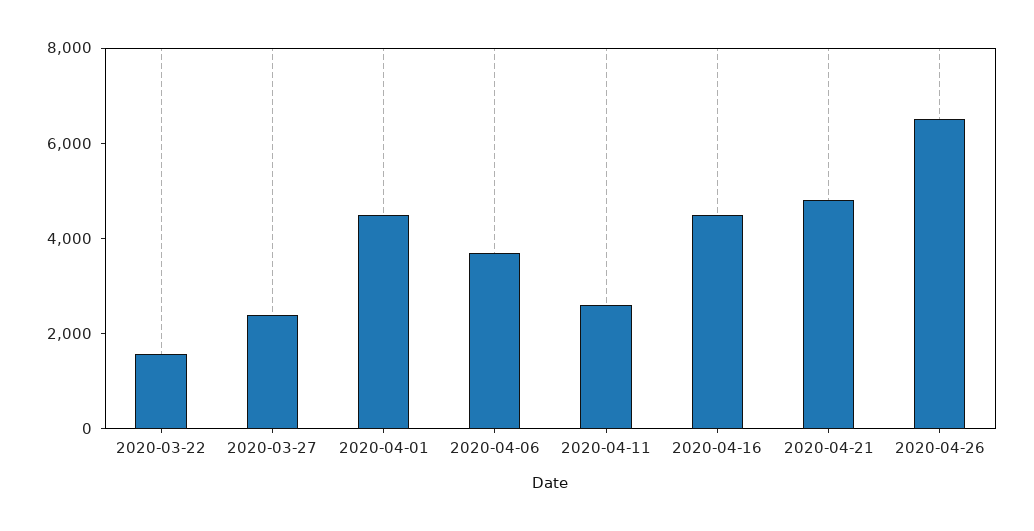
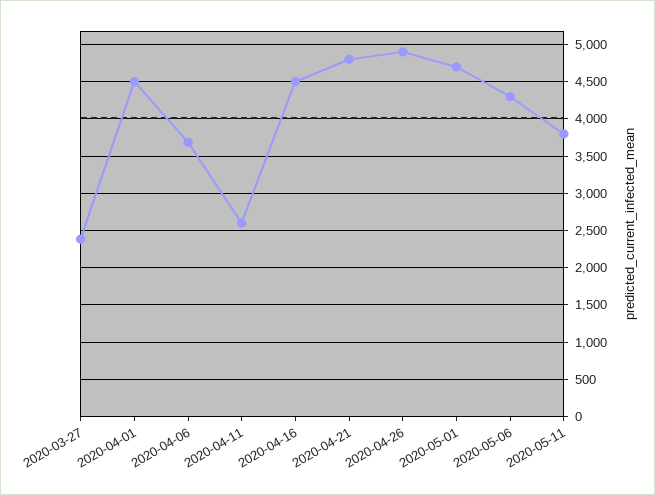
2020-03-22: 1500 -> none
2020-04-26: 6500 -> 4900
2020-05-01: none -> 4700
2020-05-06: none -> 4300
2020-05-11: none -> 3800

